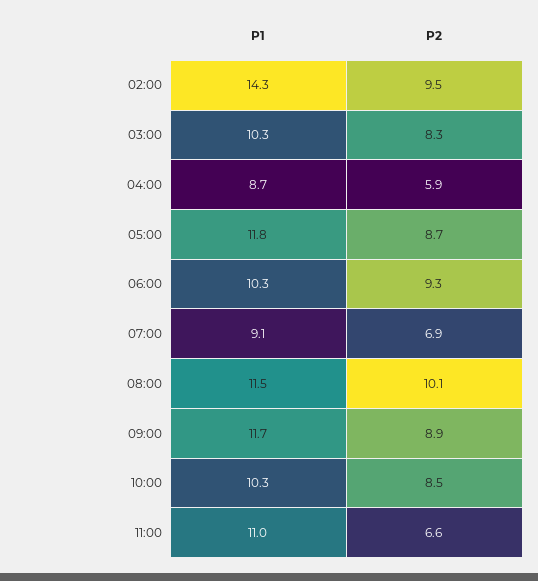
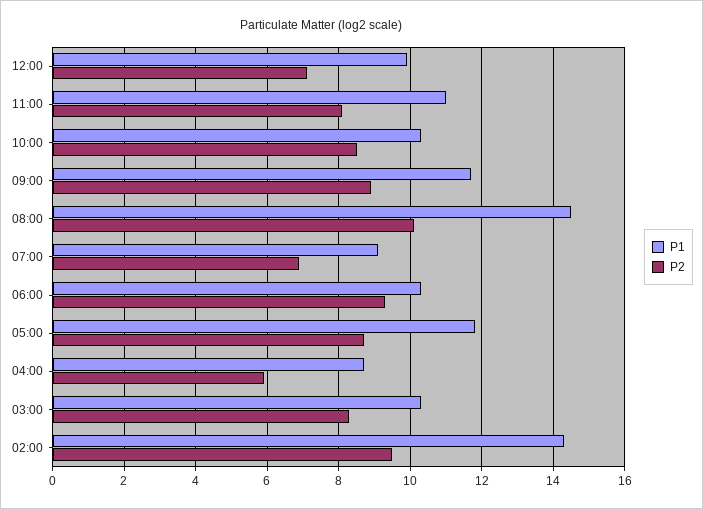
P1, 08:00: 11.5 -> 14.5
P2, 11:00: 6.6 -> 8
P1, 12:00: none -> 10
P2, 12:00: none -> 7

